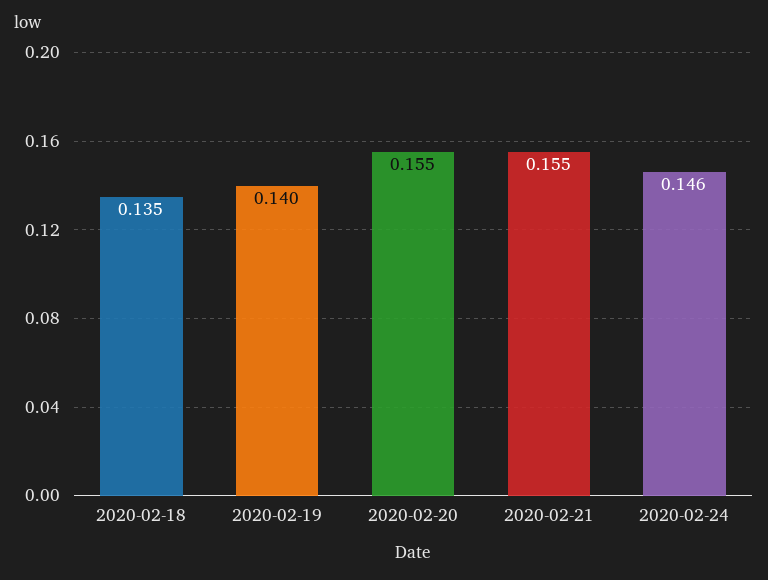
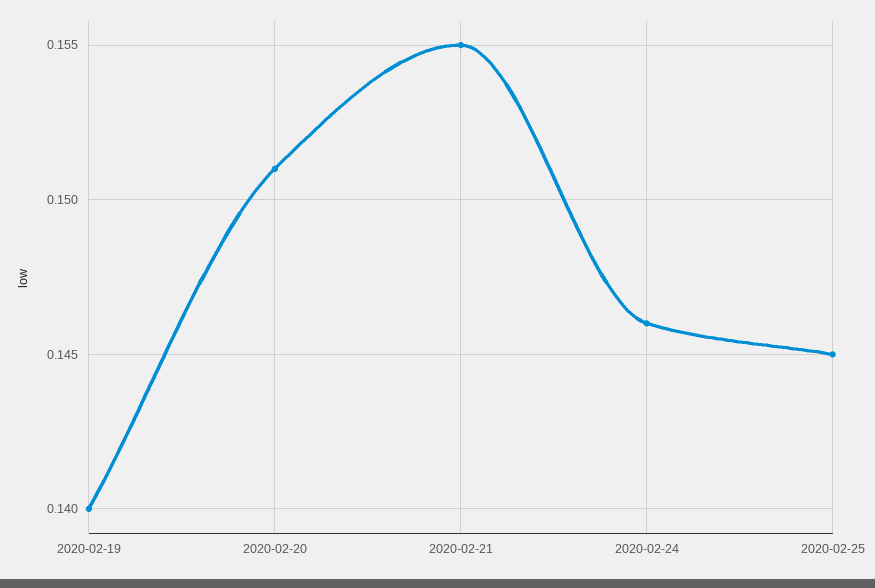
2020-02-18: 0.135 -> none
2020-02-20: 0.155 -> 0.151
2020-02-25: none -> 0.145

